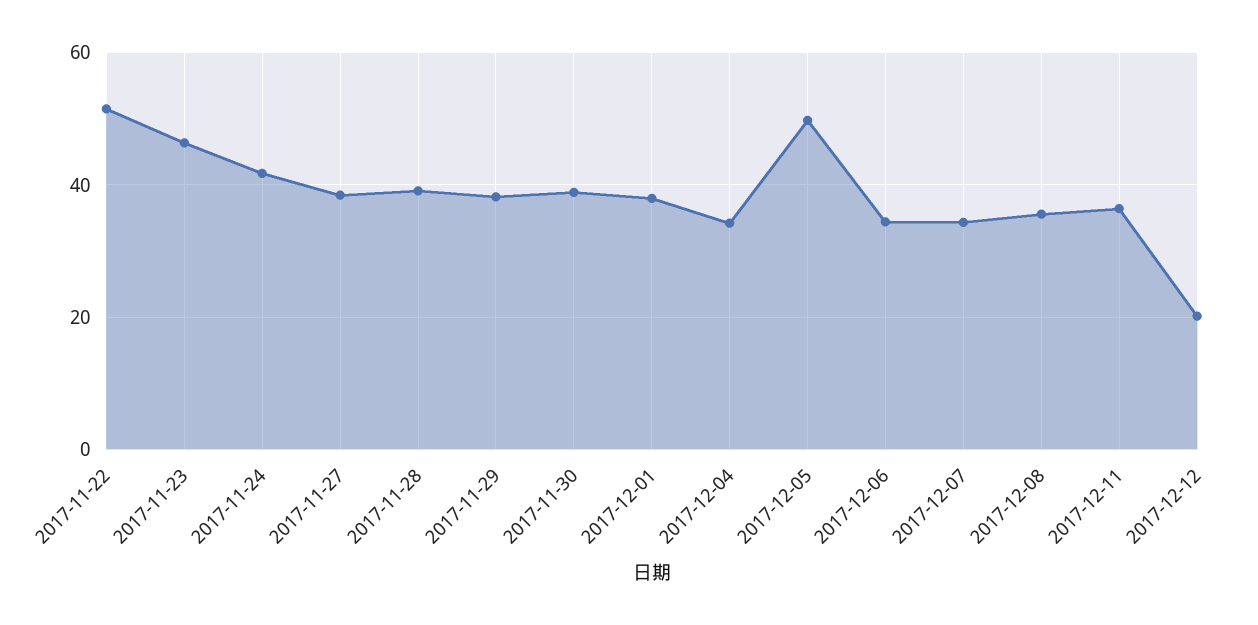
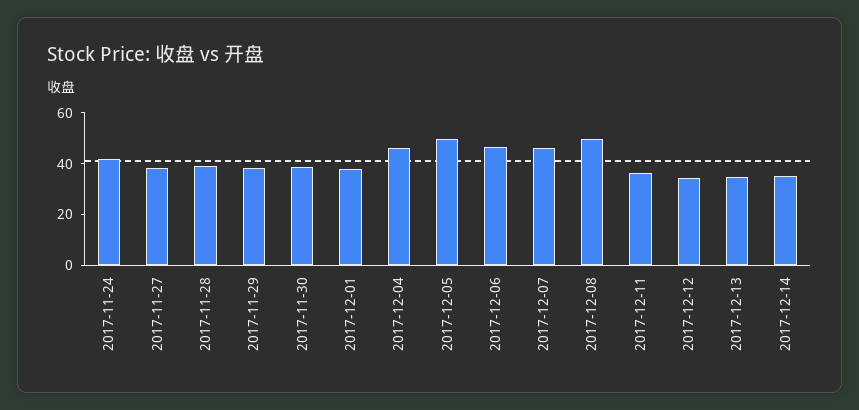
2017-11-22: 52 -> none
2017-11-23: 46 -> none
2017-12-04: 34 -> 45
2017-12-06: 34 -> 45
2017-12-07: 34 -> 45
2017-12-08: 36 -> 50
2017-12-12: 20 -> 35
2017-12-13: none -> 35
2017-12-14: none -> 35

